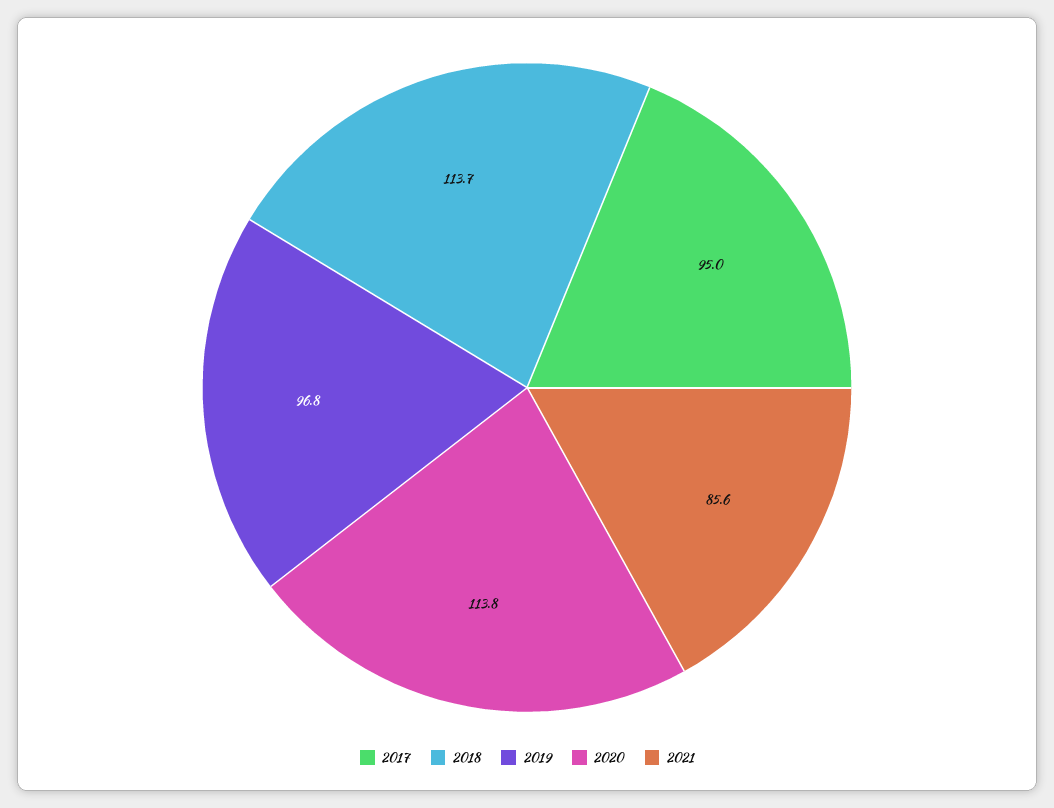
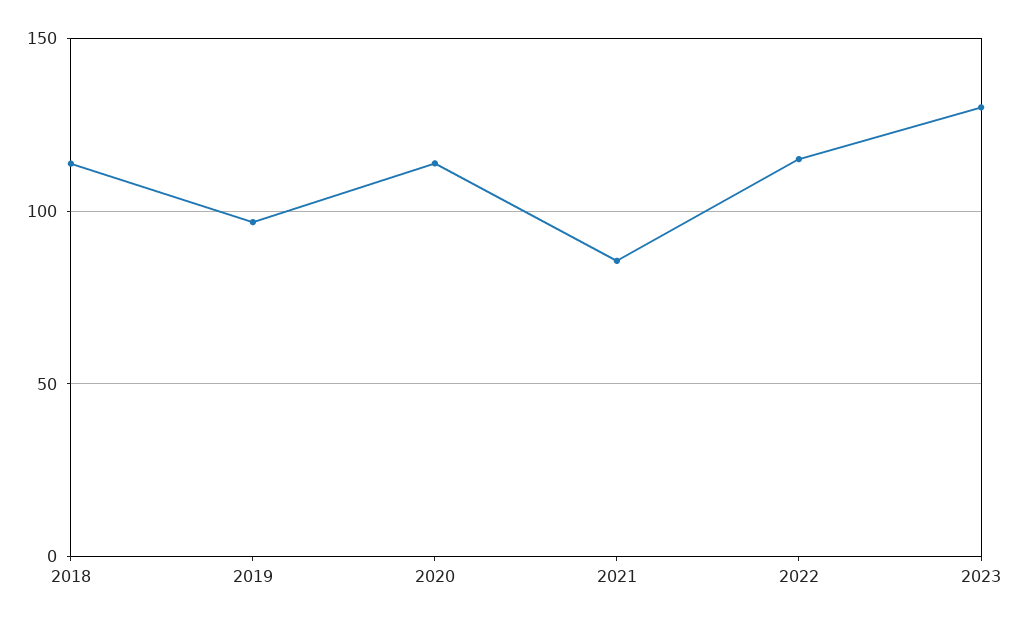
2017: 95 -> none
2022: none -> 115
2023: none -> 130

